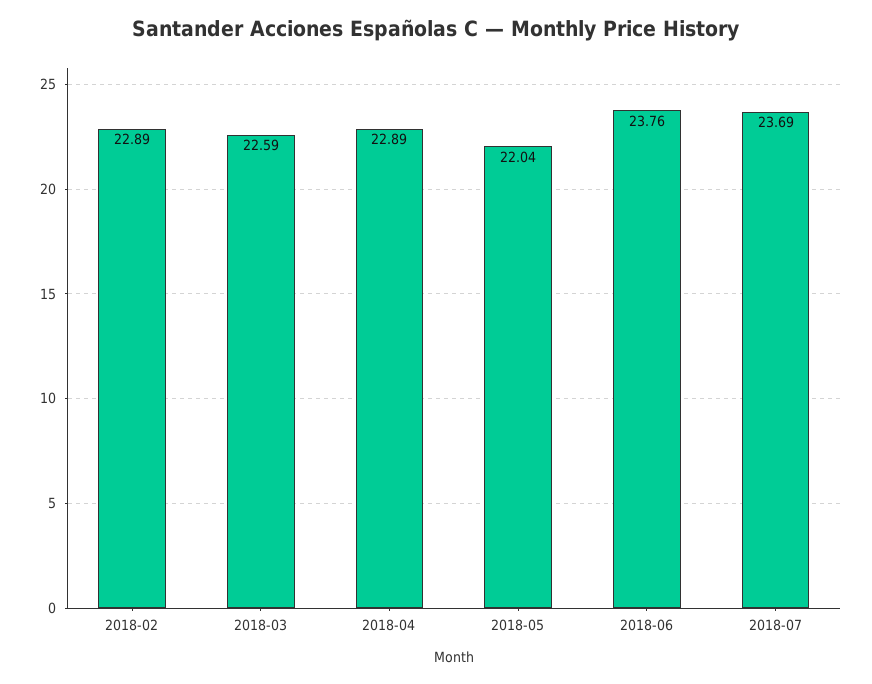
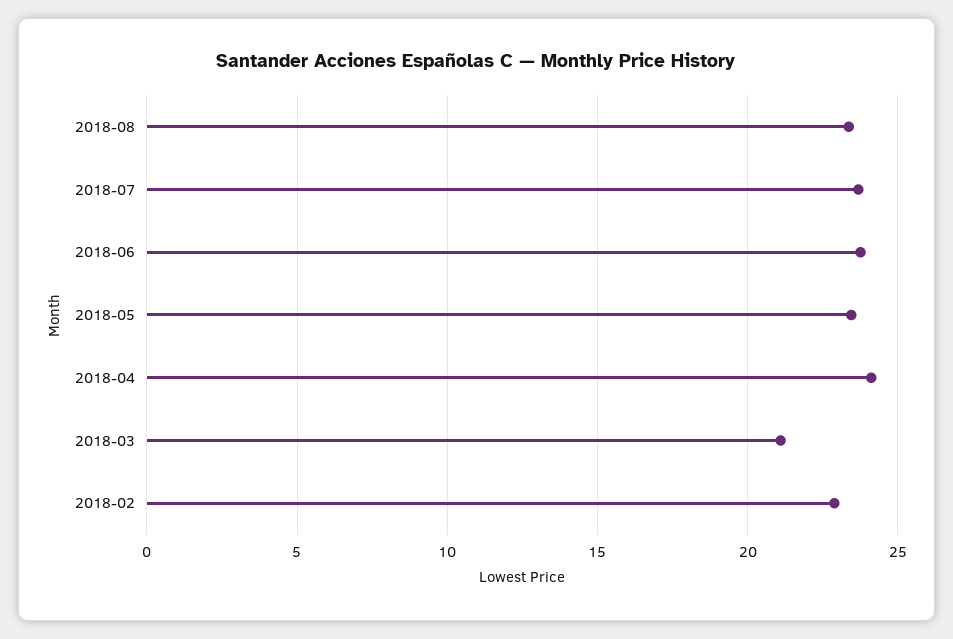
2018-03: 22.59 -> 21
2018-04: 22.89 -> 24
2018-05: 22.04 -> 23.5
2018-08: none -> 23.5

